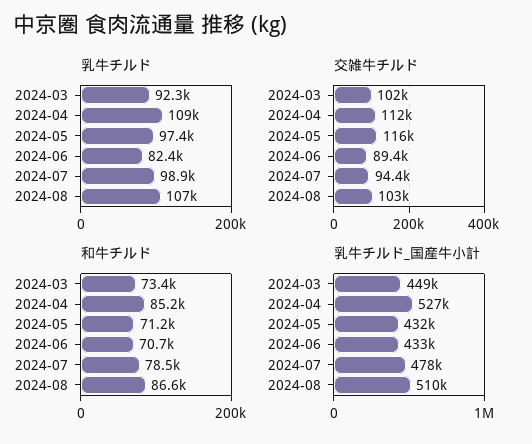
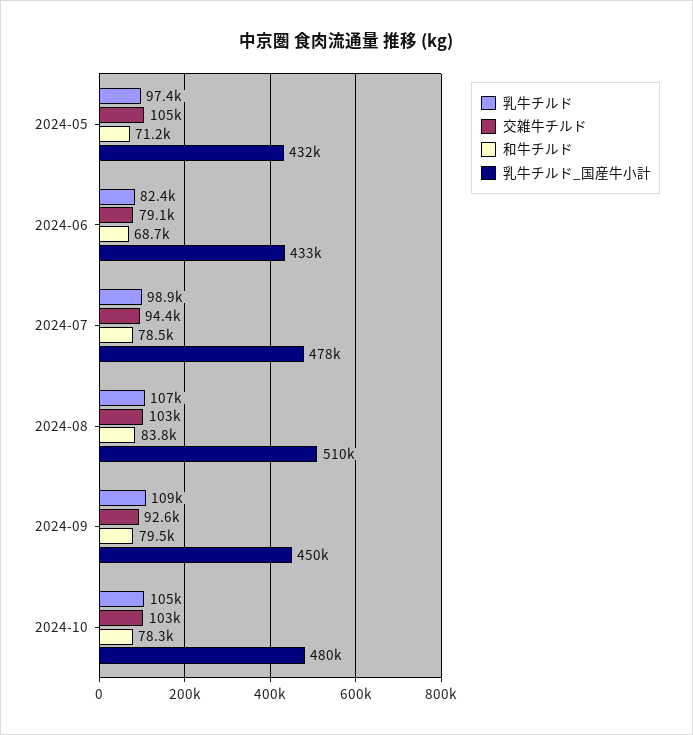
乳牛チルド, 2024-03: 92300 -> none
乳牛チルド, 2024-04: 109000 -> none
交雑牛チルド, 2024-03: 102000 -> none
交雑牛チルド, 2024-04: 112000 -> none
交雑牛チルド, 2024-05: 116000 -> 105000
交雑牛チルド, 2024-06: 89400 -> 79100
和牛チルド, 2024-03: 73400 -> none
和牛チルド, 2024-04: 85200 -> none
和牛チルド, 2024-06: 70700 -> 68700
和牛チルド, 2024-08: 86600 -> 83800
乳牛チルド_国産牛小計, 2024-03: 449000 -> none
乳牛チルド_国産牛小計, 2024-04: 527000 -> none
乳牛チルド, 2024-09: none -> 109000
交雑牛チルド, 2024-09: none -> 92600
和牛チルド, 2024-09: none -> 79500
乳牛チルド_国産牛小計, 2024-09: none -> 450000
乳牛チルド, 2024-10: none -> 105000
交雑牛チルド, 2024-10: none -> 103000
和牛チルド, 2024-10: none -> 78300
乳牛チルド_国産牛小計, 2024-10: none -> 480000

